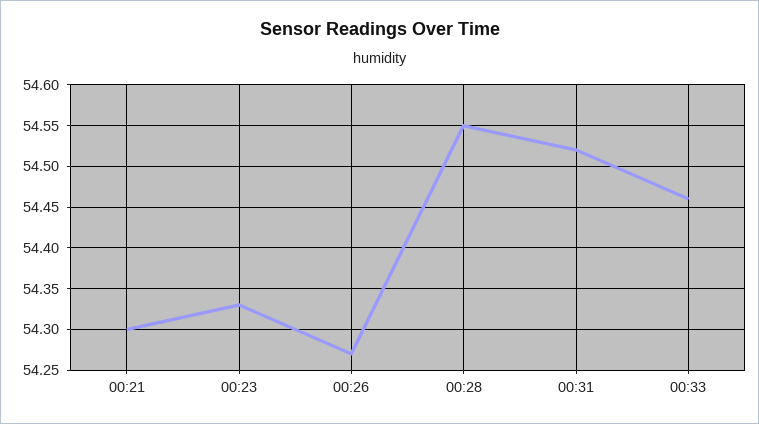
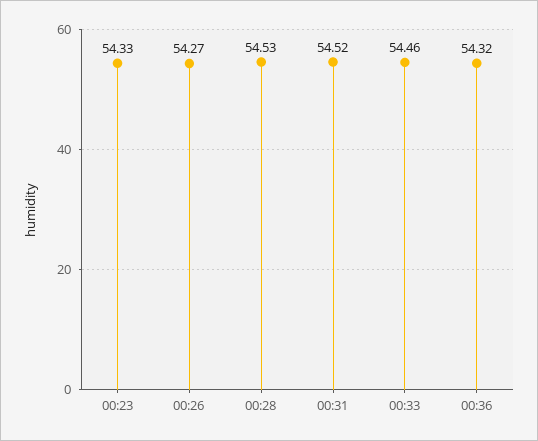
00:21: 54.3 -> none
00:28: 54.55 -> 54.53
00:36: none -> 54.32

